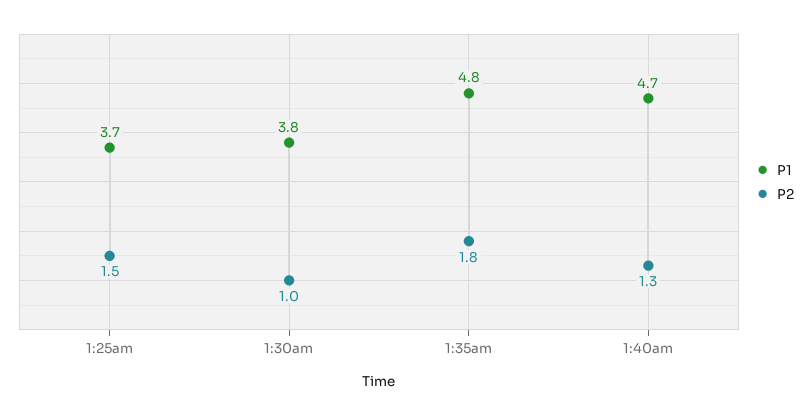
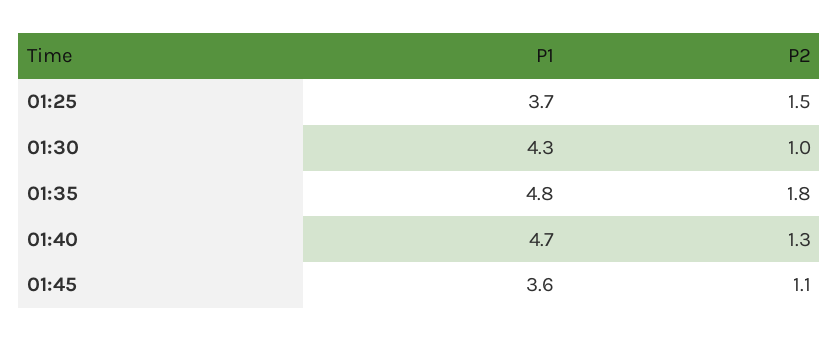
P1, 1:30am: 3.8 -> 4.3
P1, 01:45: none -> 3.6
P2, 01:45: none -> 1.1

